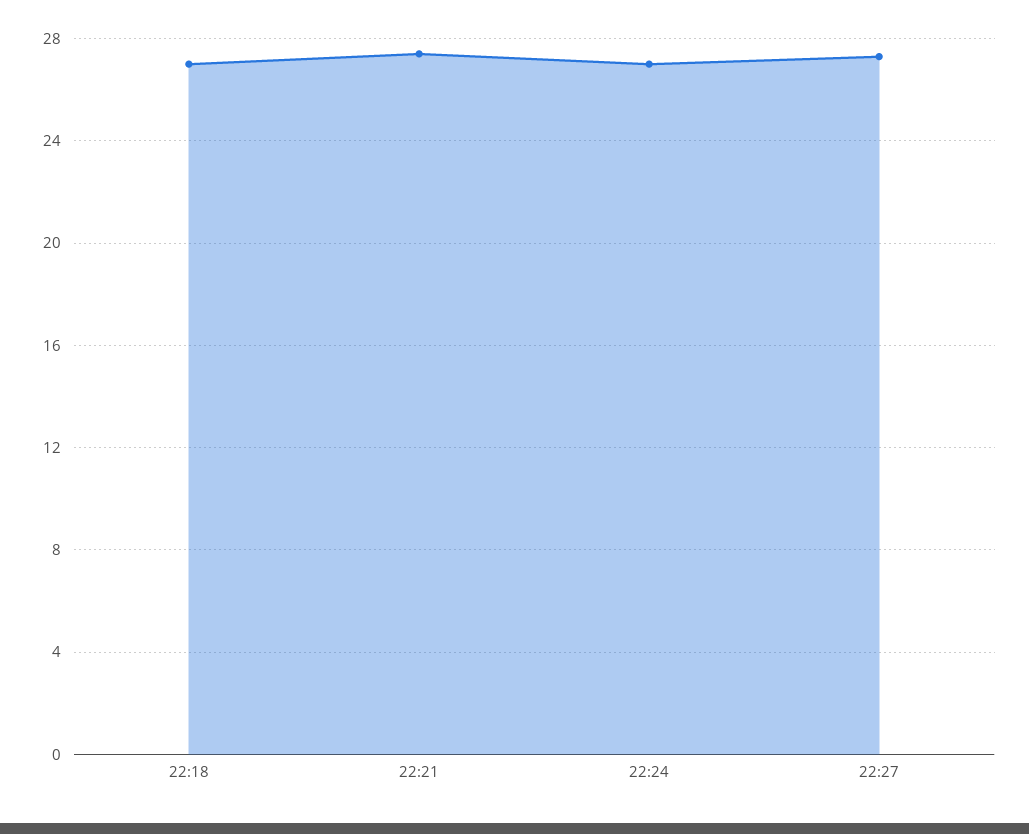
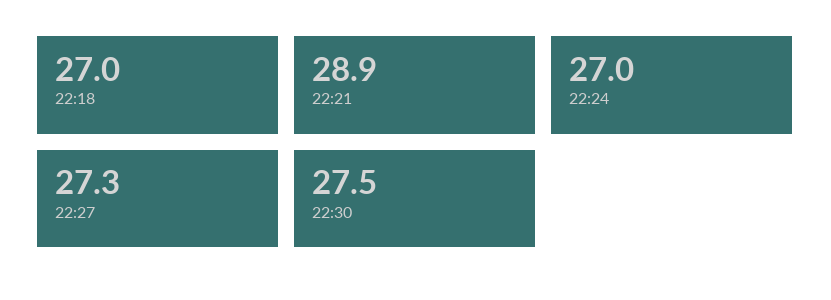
22:21: 27.5 -> 28.9
22:30: none -> 27.5

